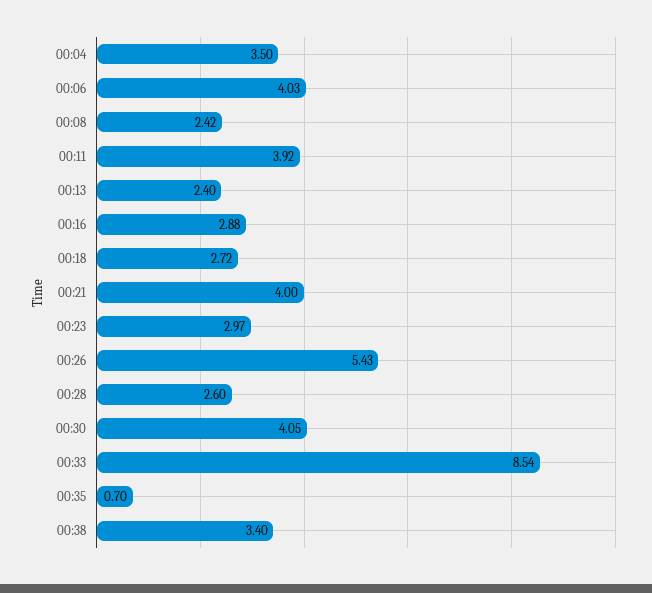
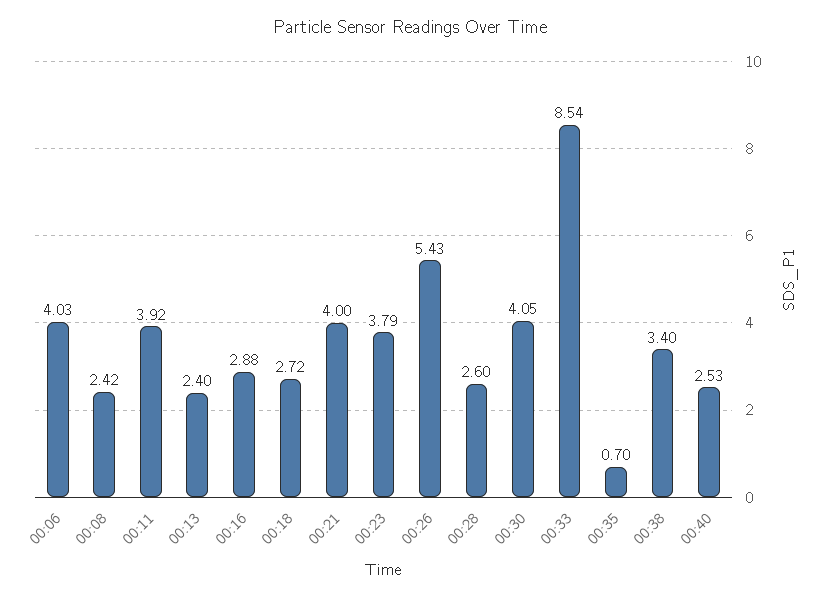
00:04: 3.5 -> none
00:23: 2.97 -> 3.79
00:40: none -> 2.53

